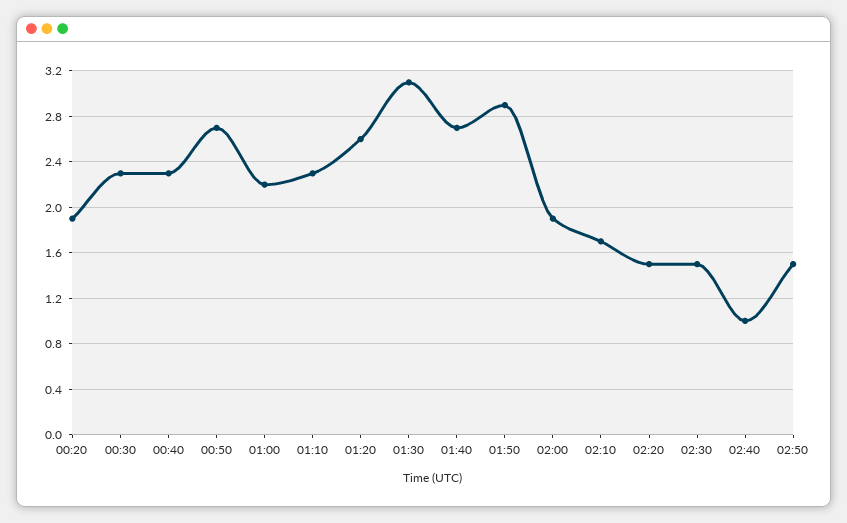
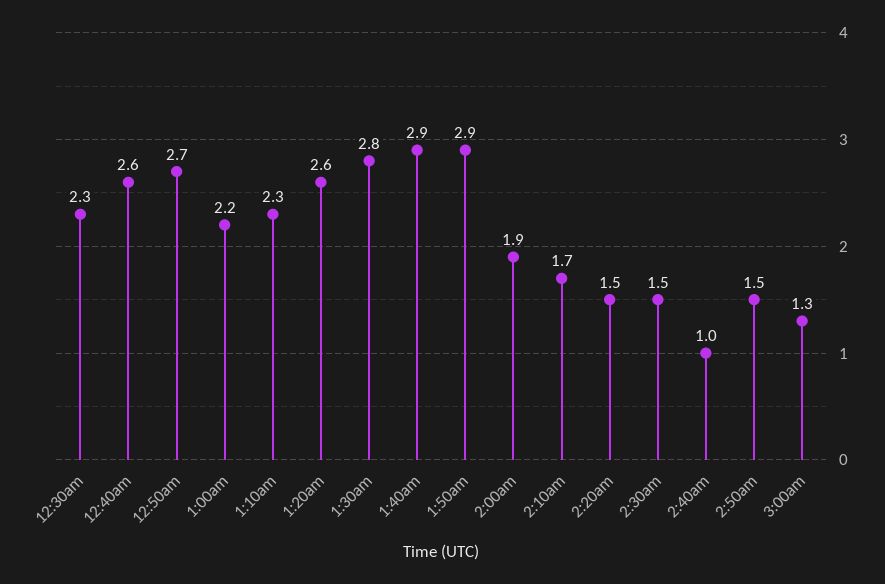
00:20: 1.9 -> none
00:40: 2.3 -> 2.6
01:30: 3.1 -> 2.8
01:40: 2.7 -> 2.9
3:00am: none -> 1.3

